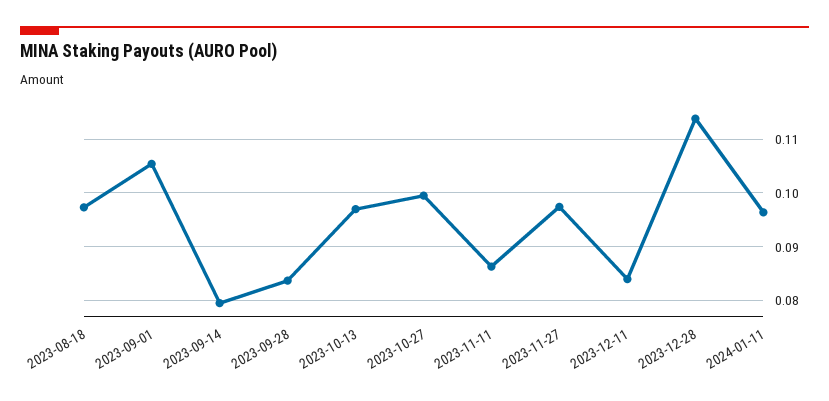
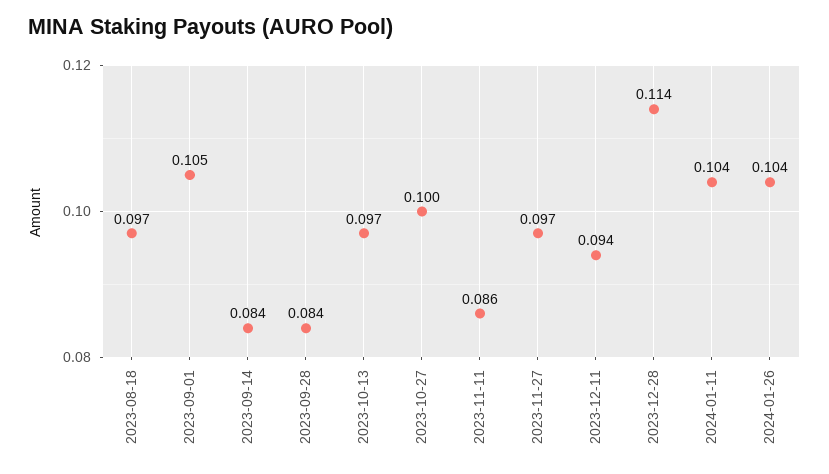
2023-09-14: 0.08 -> 0.084
2023-12-11: 0.084 -> 0.094
2024-01-11: 0.096 -> 0.104
2024-01-26: none -> 0.104

